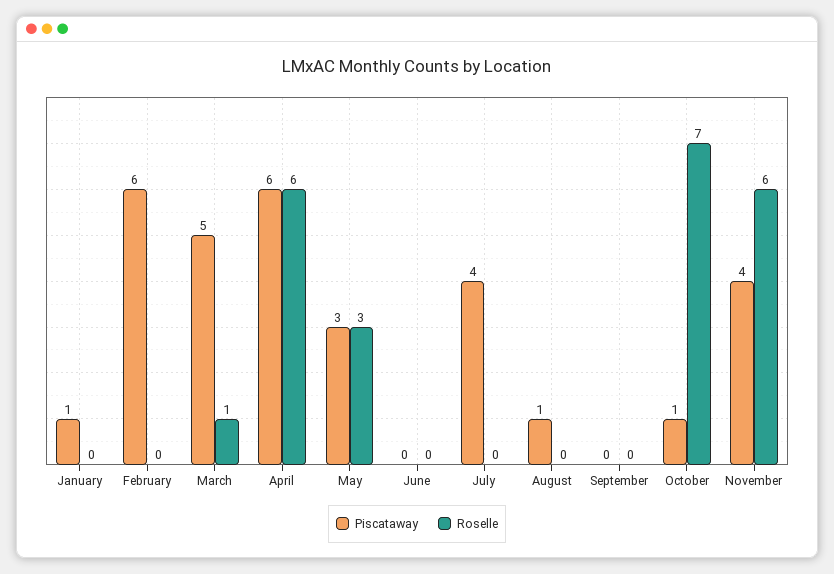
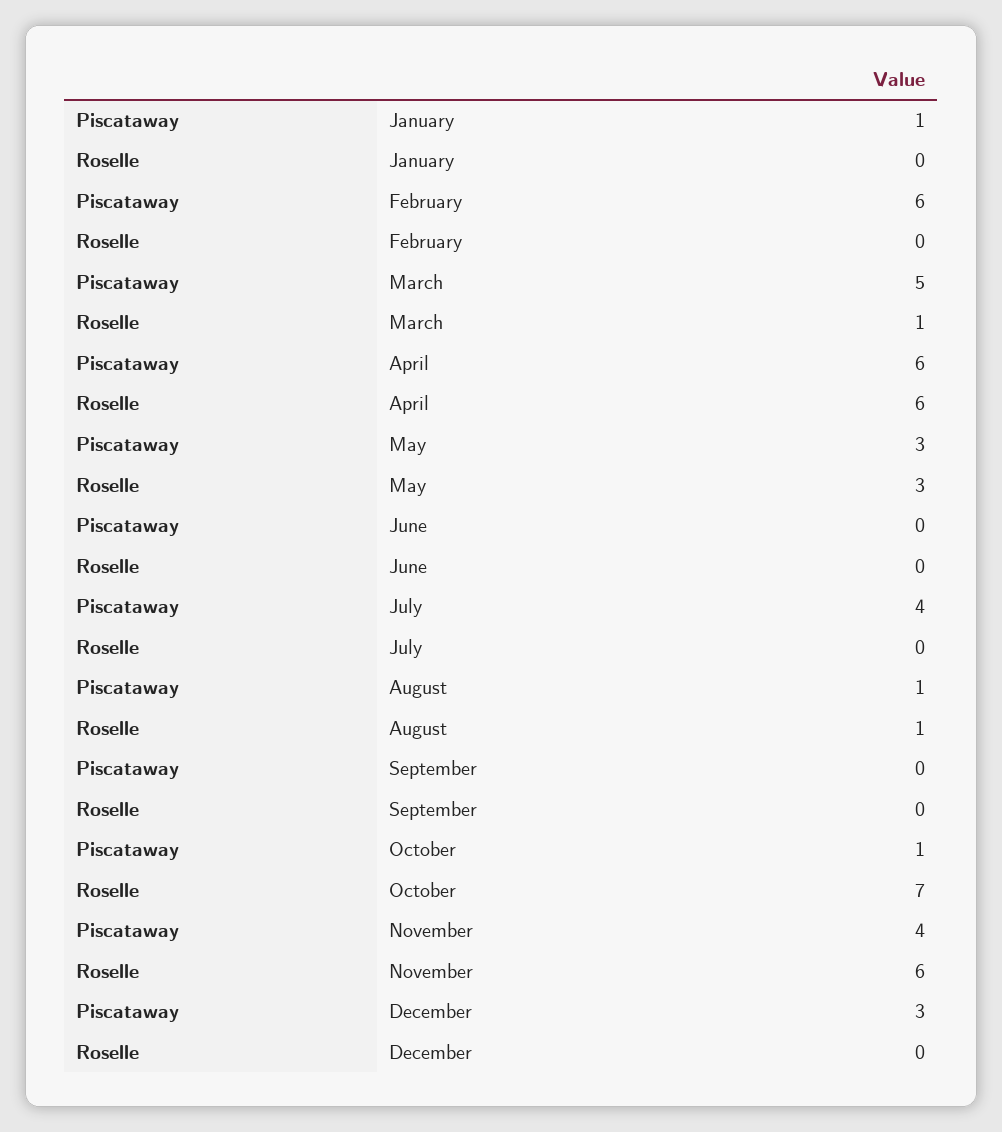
Roselle, August: 0 -> 1
Piscataway, December: none -> 3
Roselle, December: none -> 0

